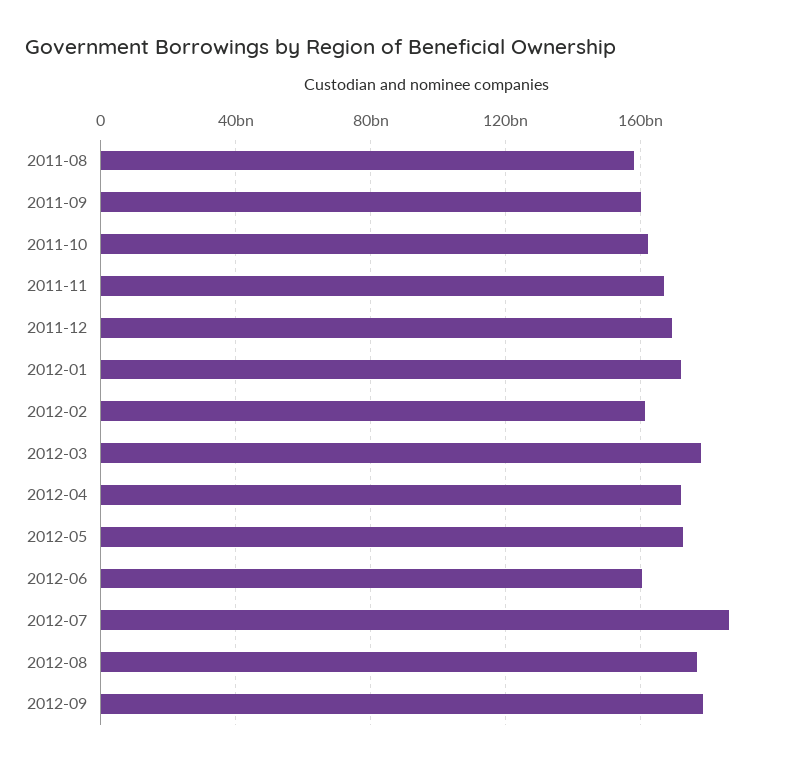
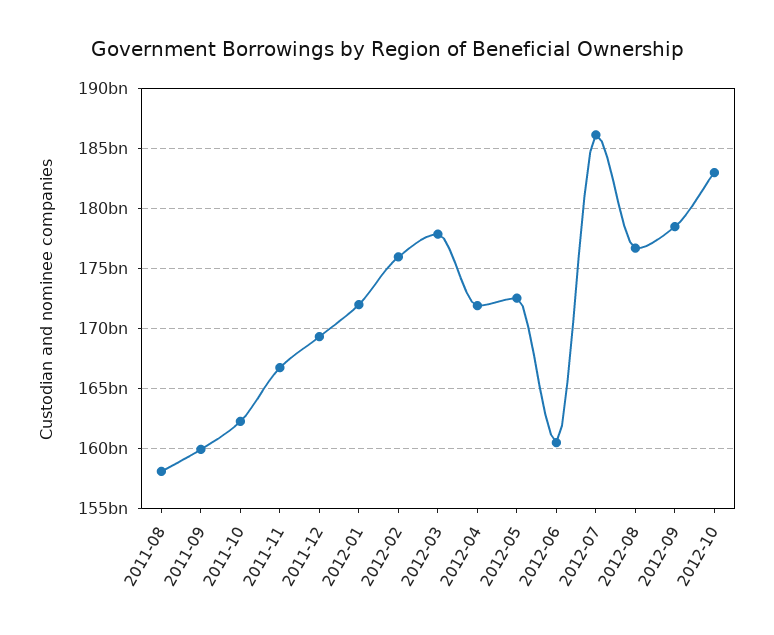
2012-02: 160000000000 -> 176000000000
2012-10: none -> 183000000000

